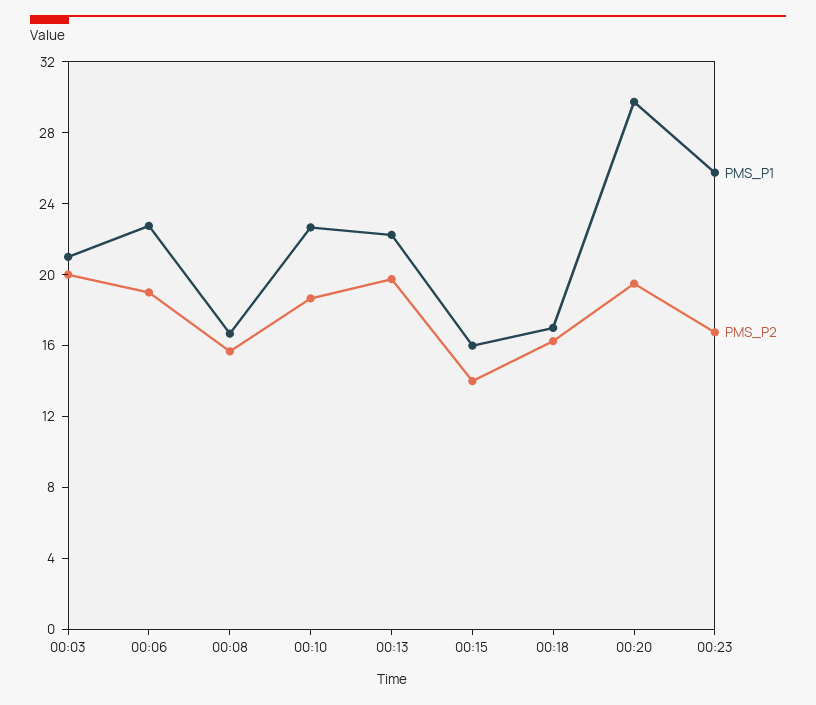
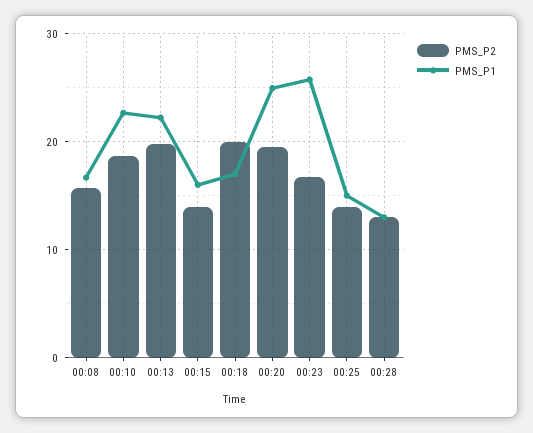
PMS_P1, 00:03: 21 -> none
PMS_P2, 00:03: 20 -> none
PMS_P1, 00:06: 23 -> none
PMS_P2, 00:06: 19 -> none
PMS_P2, 00:18: 16 -> 20
PMS_P1, 00:20: 30 -> 25
PMS_P2, 00:25: none -> 14
PMS_P1, 00:25: none -> 15
PMS_P2, 00:28: none -> 13
PMS_P1, 00:28: none -> 13

